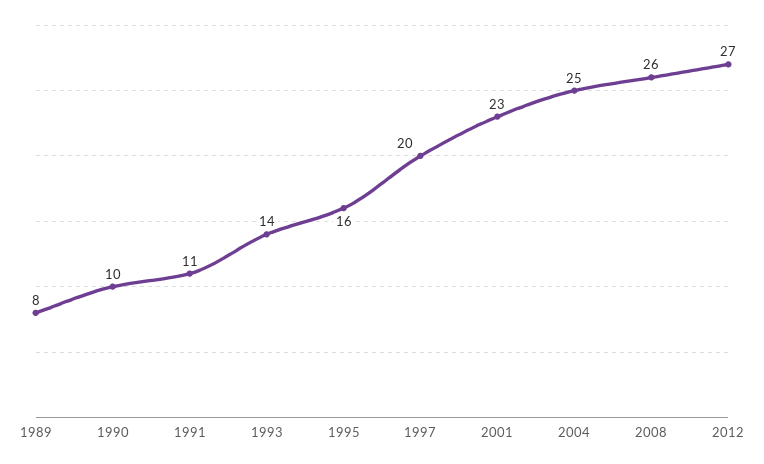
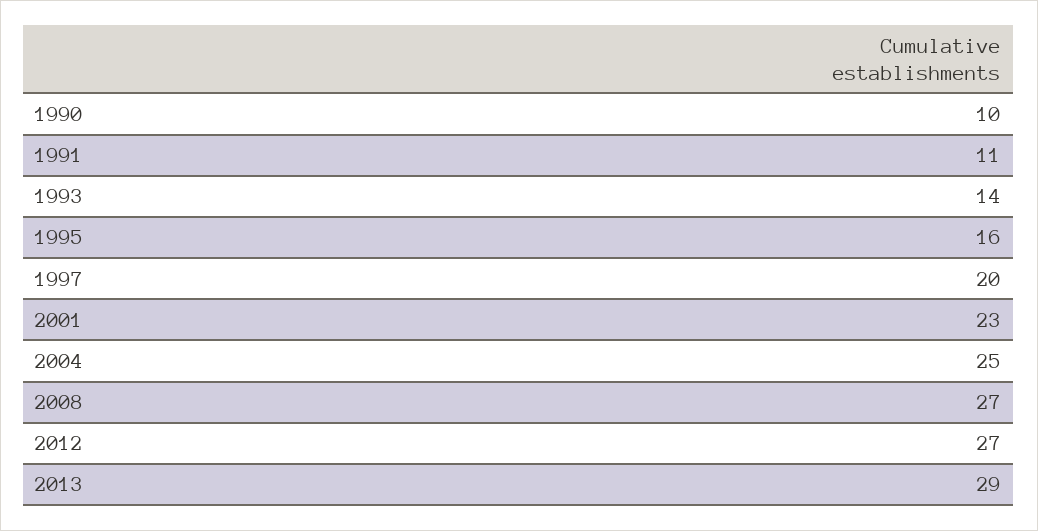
1989: 8 -> none
2008: 26 -> 27
2013: none -> 29

